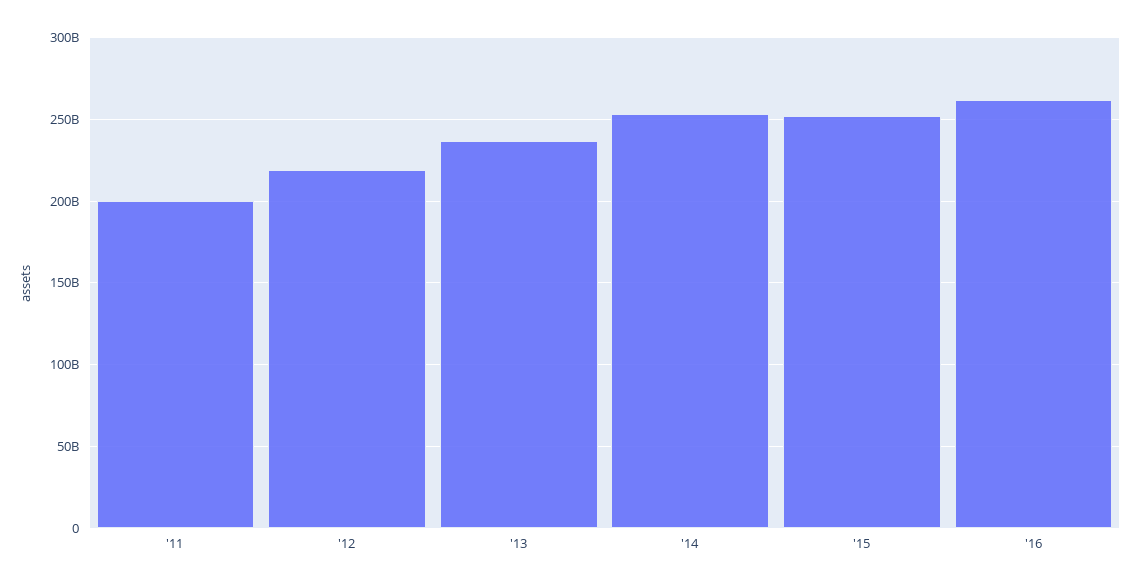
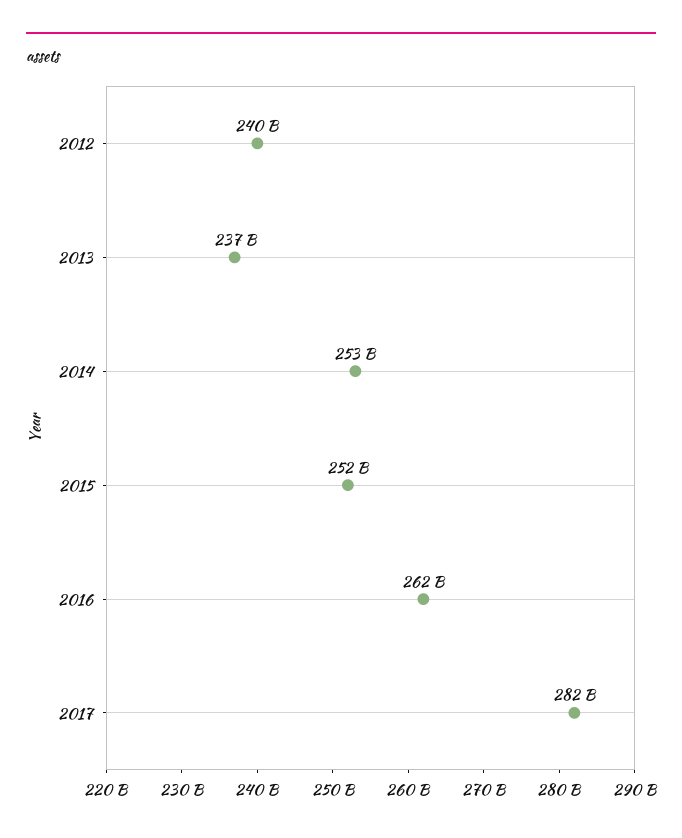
'11: 200000000000 -> none
'12: 220000000000 -> 240000000000
2017: none -> 282000000000

